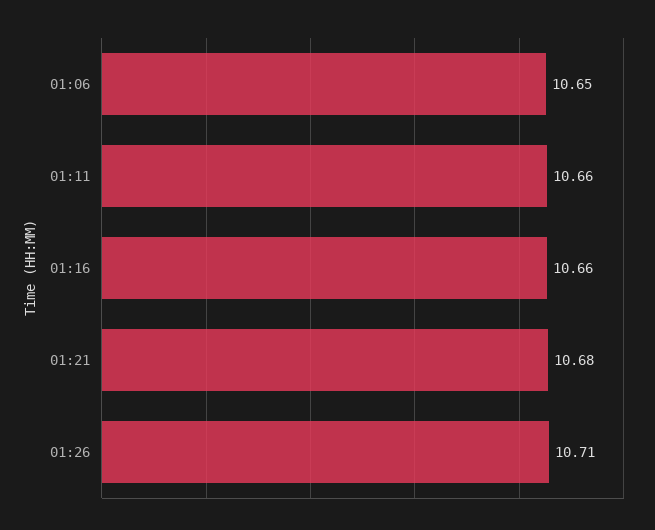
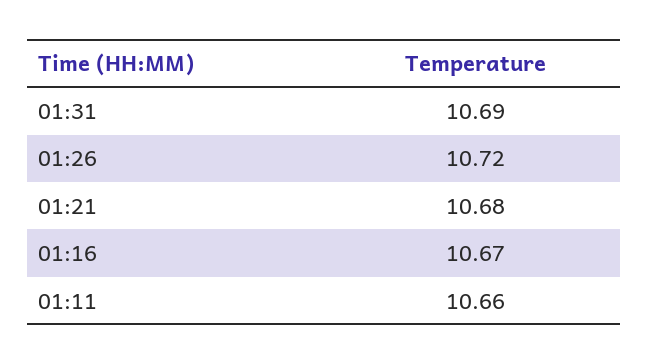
01:06: 10.65 -> none
01:16: 10.66 -> 10.67
01:26: 10.71 -> 10.72
01:31: none -> 10.69

